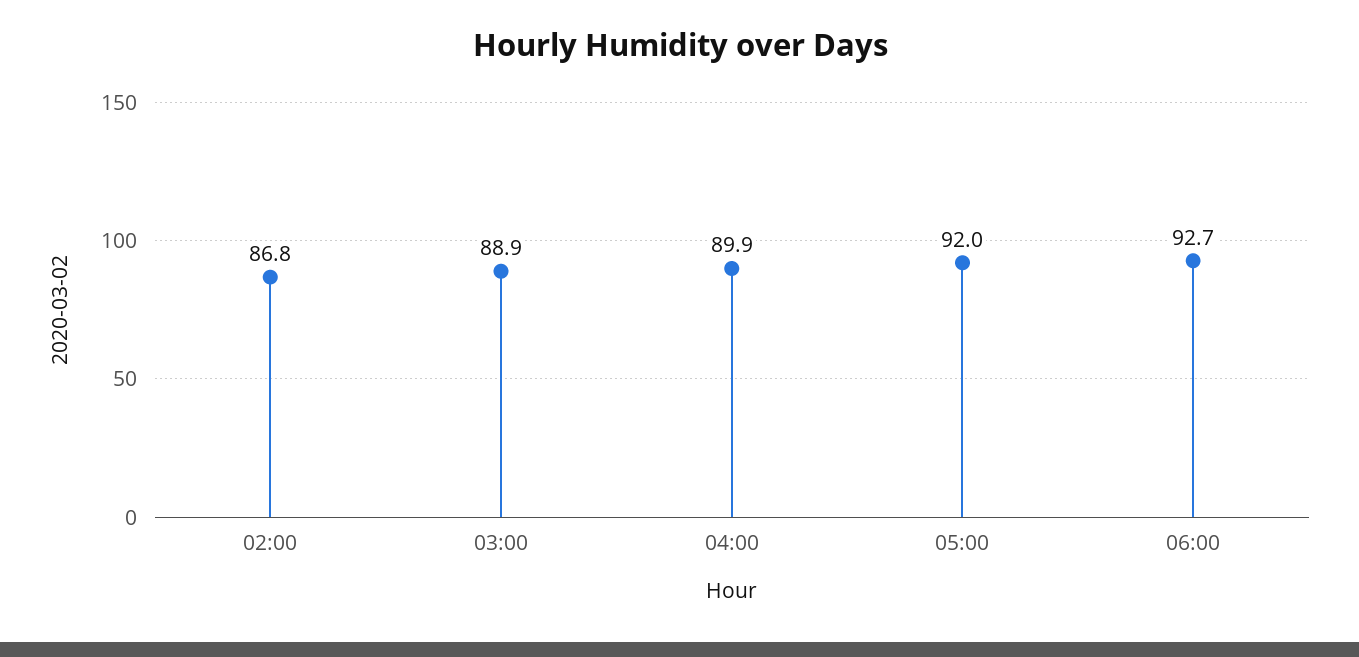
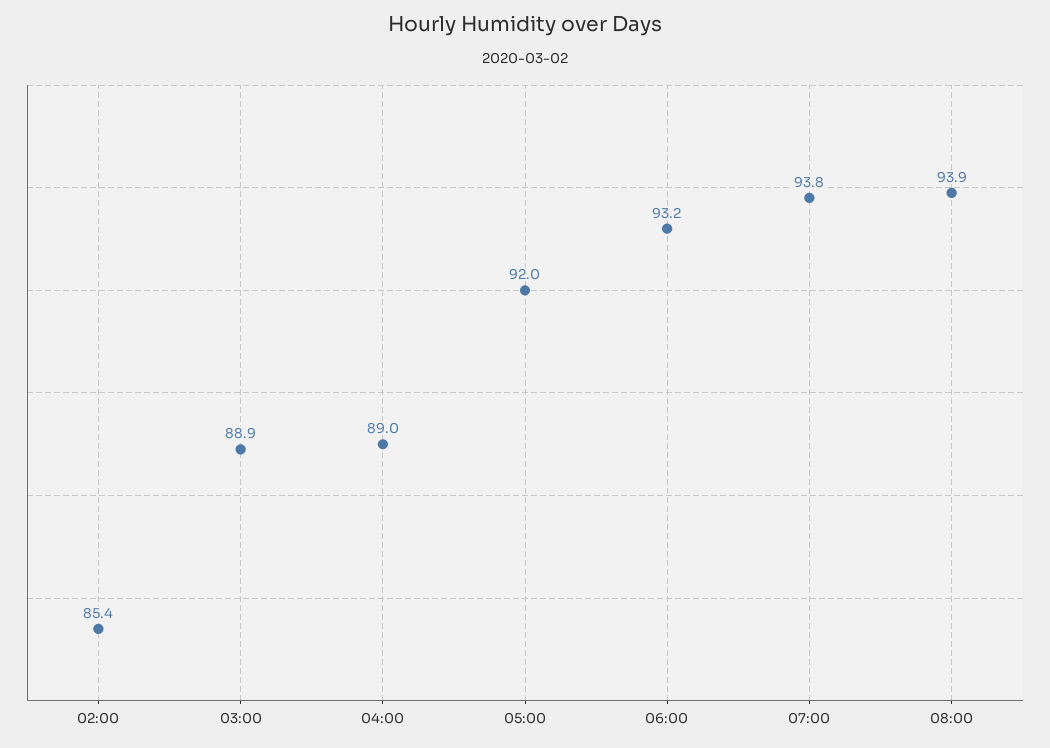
02:00: 86.8 -> 85.4
04:00: 89.9 -> 89
06:00: 92.7 -> 93.2
07:00: none -> 93.8
08:00: none -> 93.9

